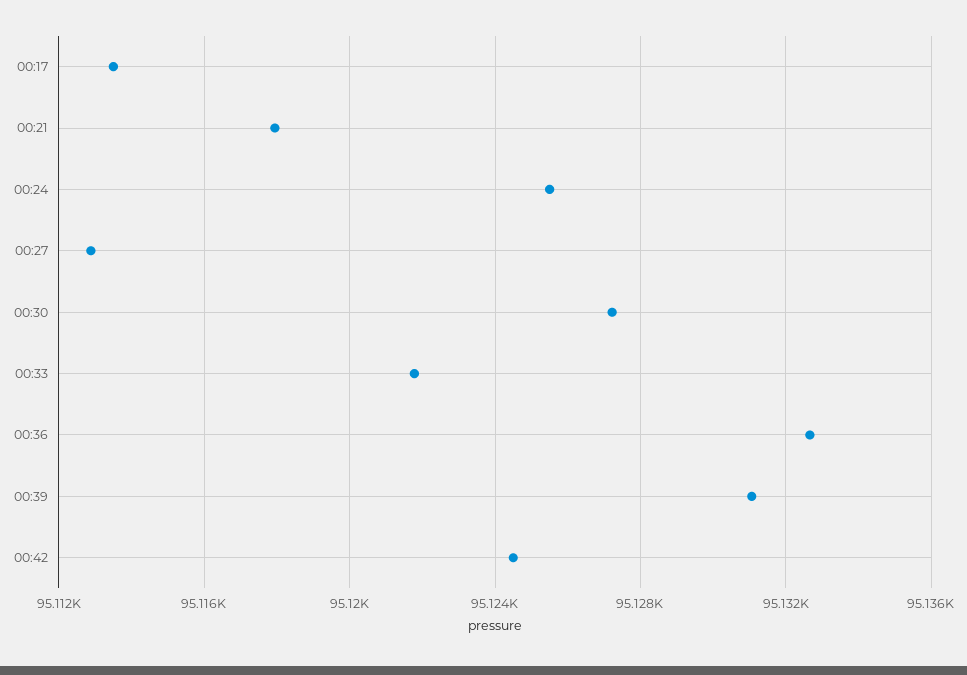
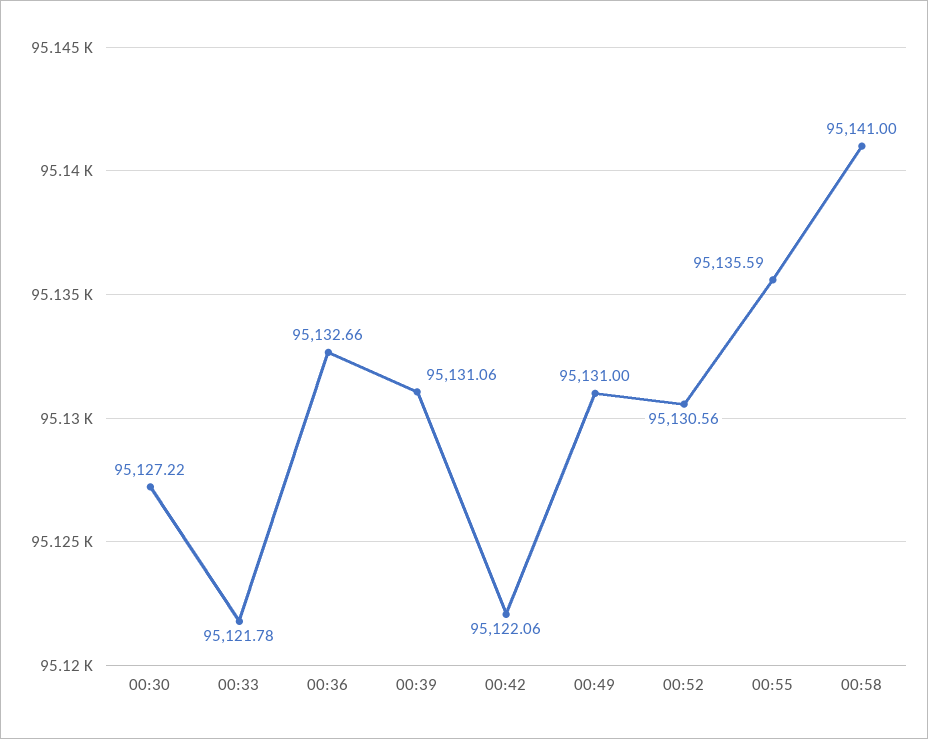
00:17: 95113.5 -> none
00:21: 95118 -> none
00:24: 95125.5 -> none
00:27: 95113 -> none
00:42: 95124.5 -> 95122.06
00:49: none -> 95131
00:52: none -> 95130.56
00:55: none -> 95135.59
00:58: none -> 95141

